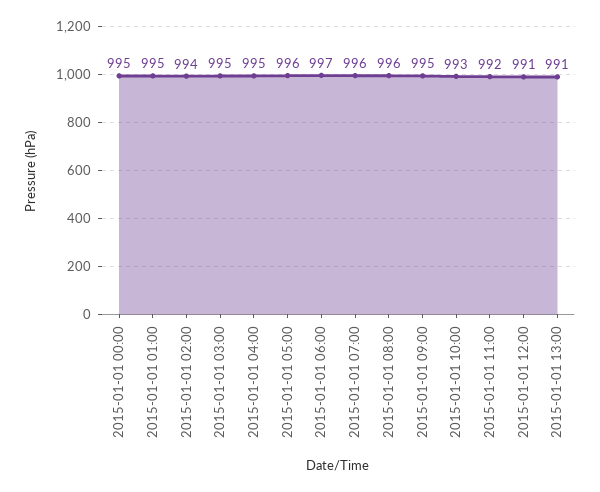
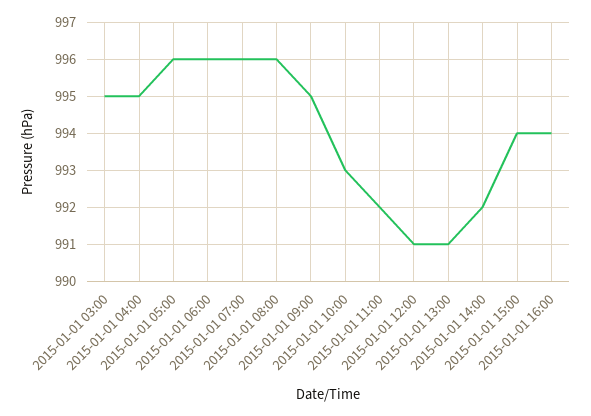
2015-01-01 00:00: 995 -> none
2015-01-01 01:00: 995 -> none
2015-01-01 02:00: 994 -> none
2015-01-01 06:00: 997 -> 996
2015-01-01 14:00: none -> 992
2015-01-01 15:00: none -> 994
2015-01-01 16:00: none -> 994

